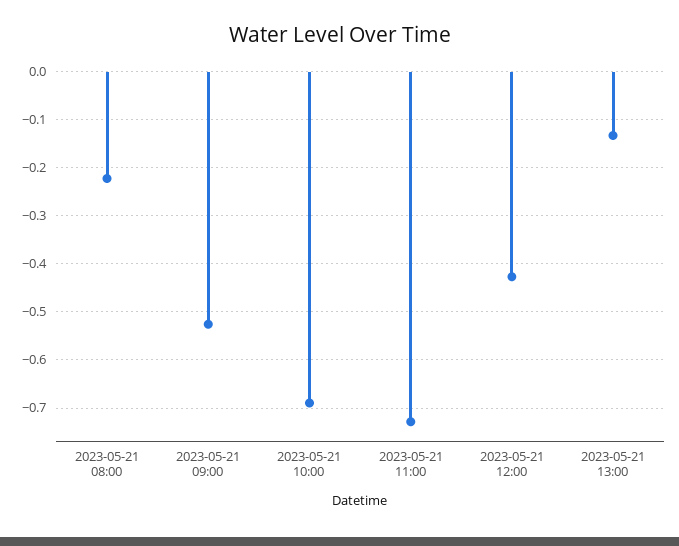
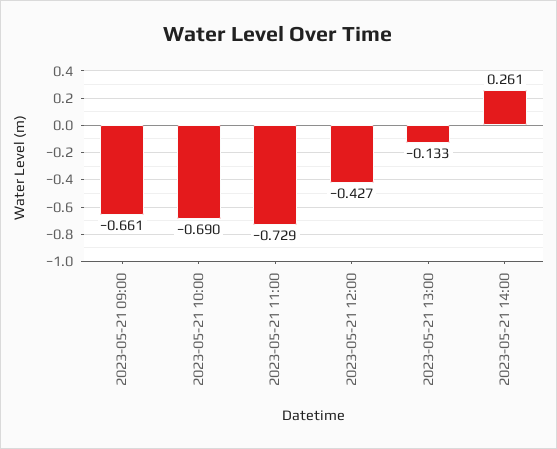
2023-05-21 08:00: -0.22 -> none
2023-05-21 09:00: -0.52 -> -0.661
2023-05-21 14:00: none -> 0.261

